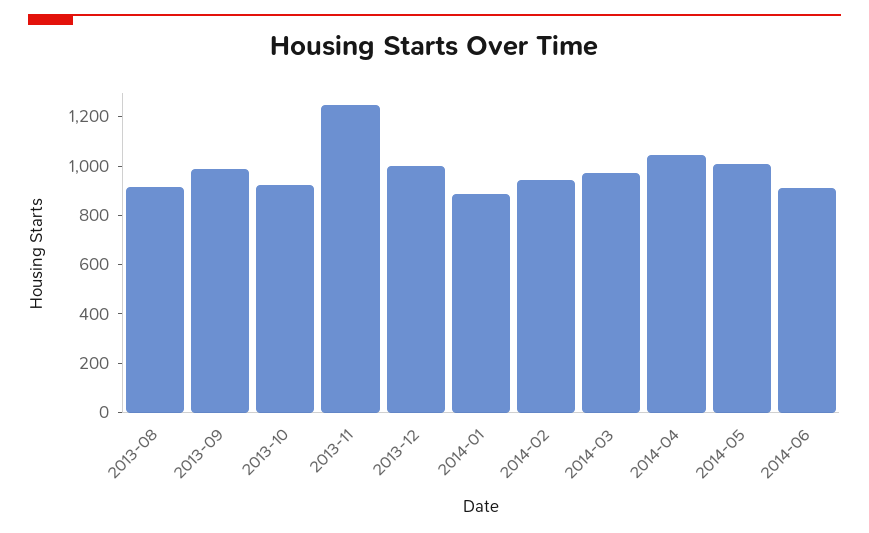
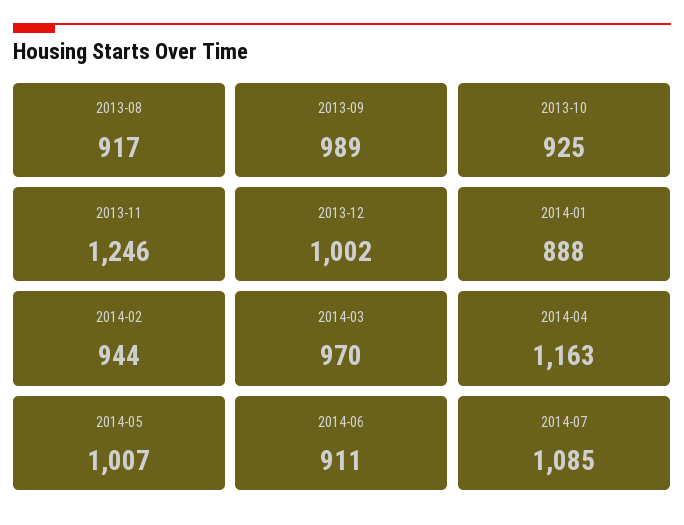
2014-04: 1050 -> 1163
2014-07: none -> 1085

